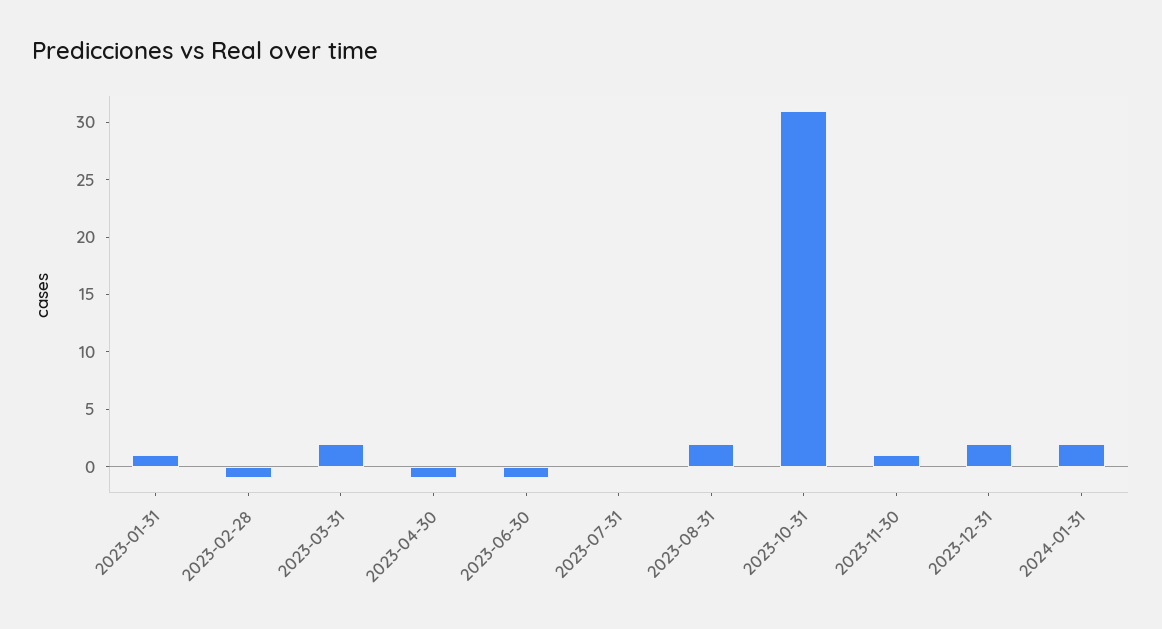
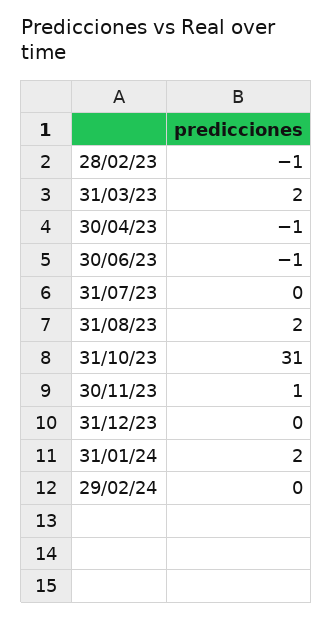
2023-01-31: 1 -> none
2023-12-31: 2 -> 0
29/02/24: none -> 0

